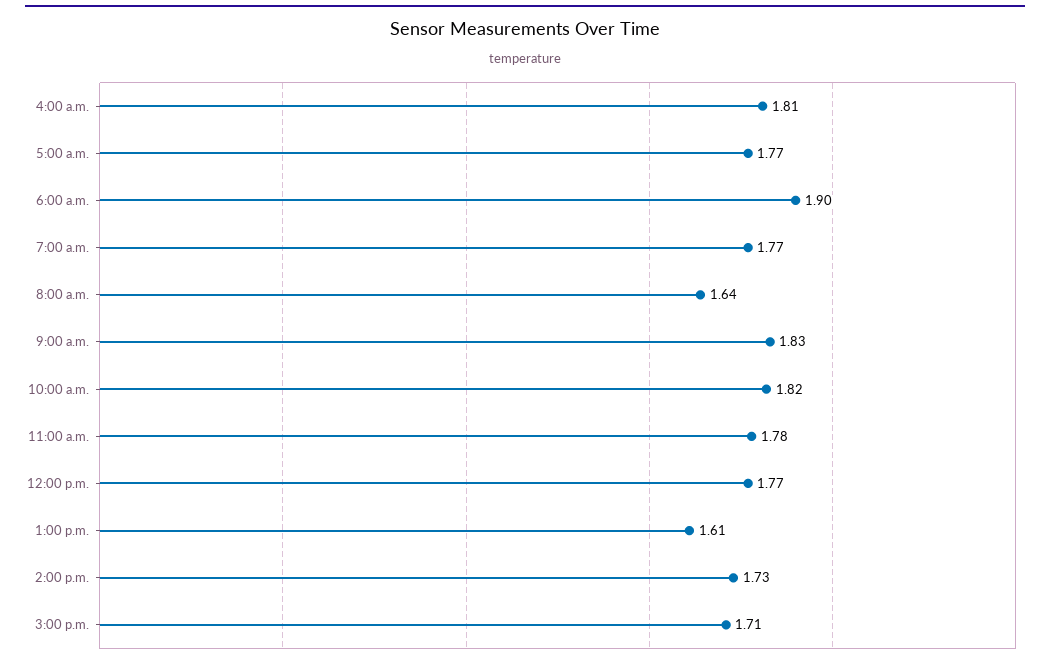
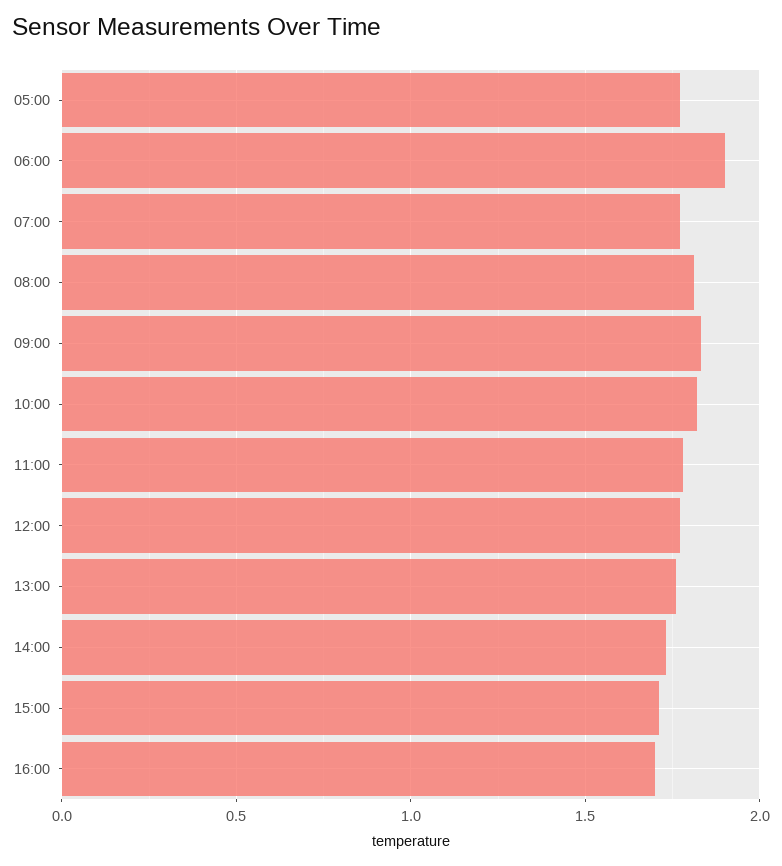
4:00 a.m.: 1.81 -> none
8:00 a.m.: 1.64 -> 1.8
1:00 p.m.: 1.61 -> 1.75
16:00: none -> 1.7

